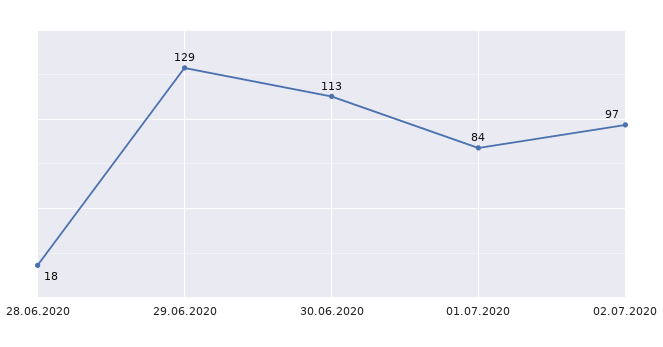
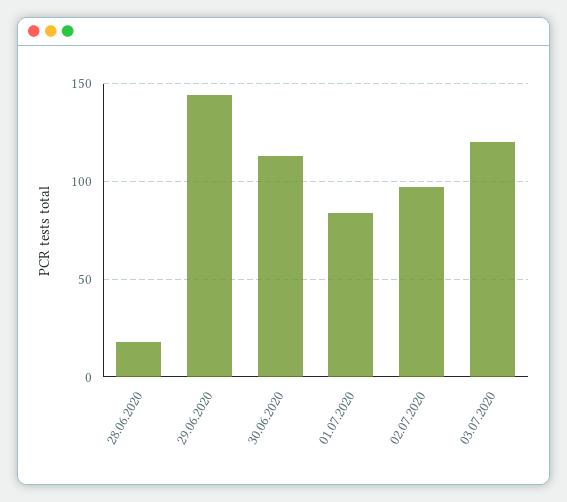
29.06.2020: 129 -> 145
03.07.2020: none -> 120

